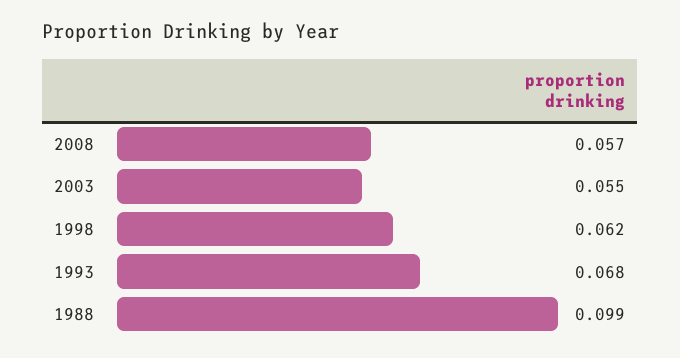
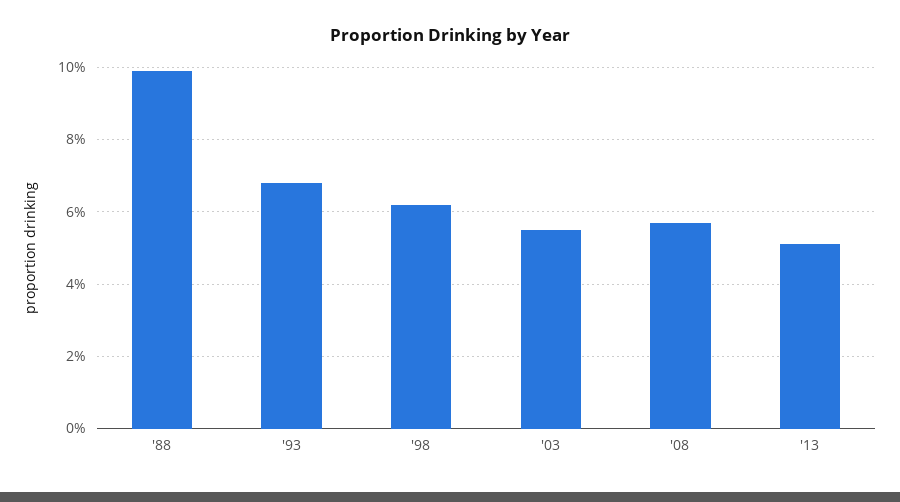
'13: none -> 0.05

